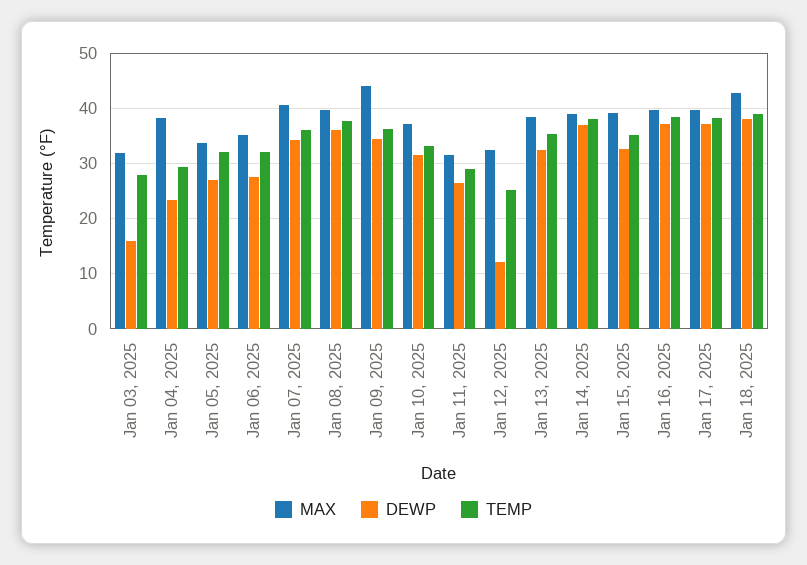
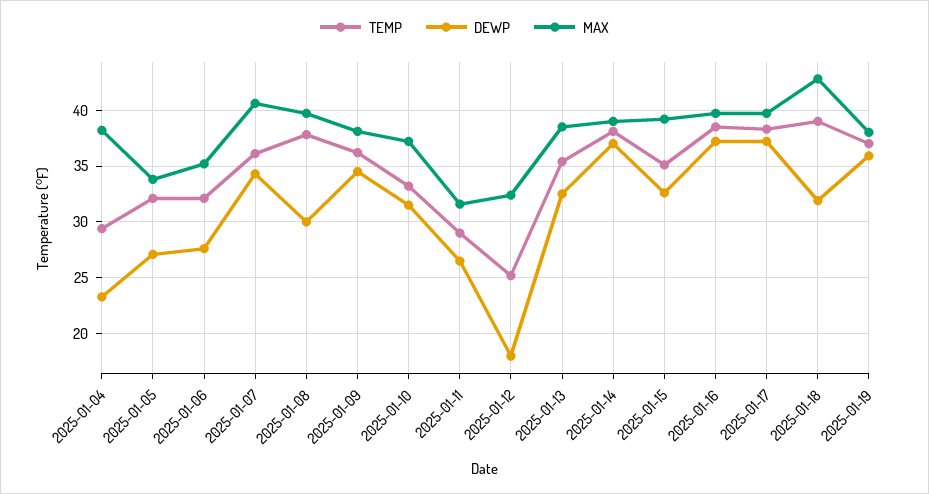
MAX, Jan 03, 2025: 32 -> none
DEWP, Jan 03, 2025: 16 -> none
TEMP, Jan 03, 2025: 28 -> none
DEWP, Jan 08, 2025: 36 -> 30
MAX, Jan 09, 2025: 44 -> 38
DEWP, Jan 12, 2025: 12 -> 18
DEWP, Jan 18, 2025: 38 -> 32
TEMP, 2025-01-19: none -> 37
DEWP, 2025-01-19: none -> 36
MAX, 2025-01-19: none -> 38

